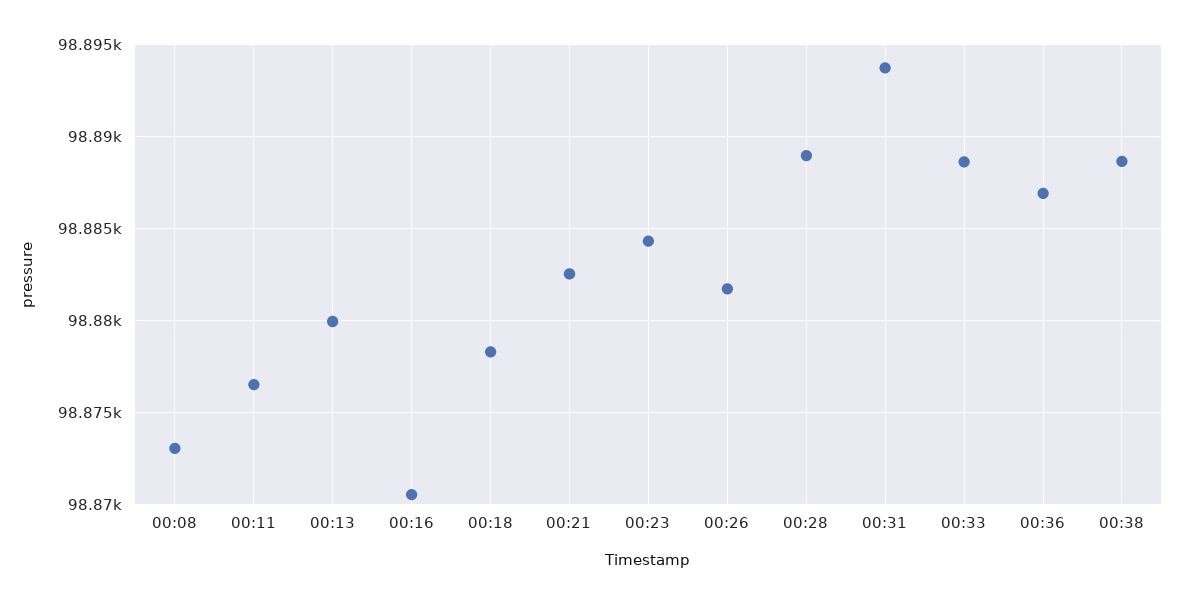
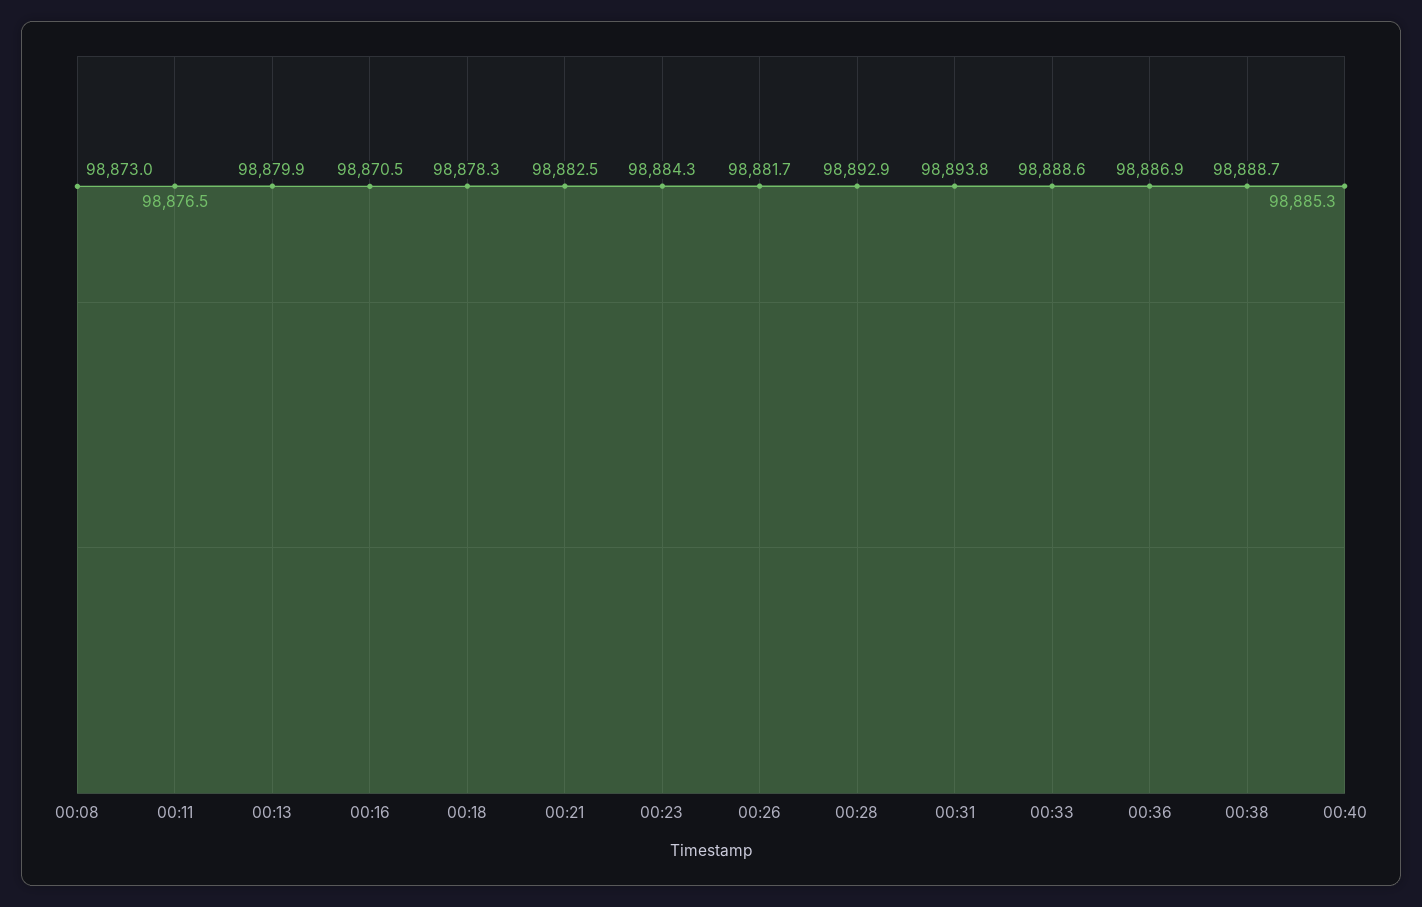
00:28: 98889 -> 98892.9
00:40: none -> 98885.3

